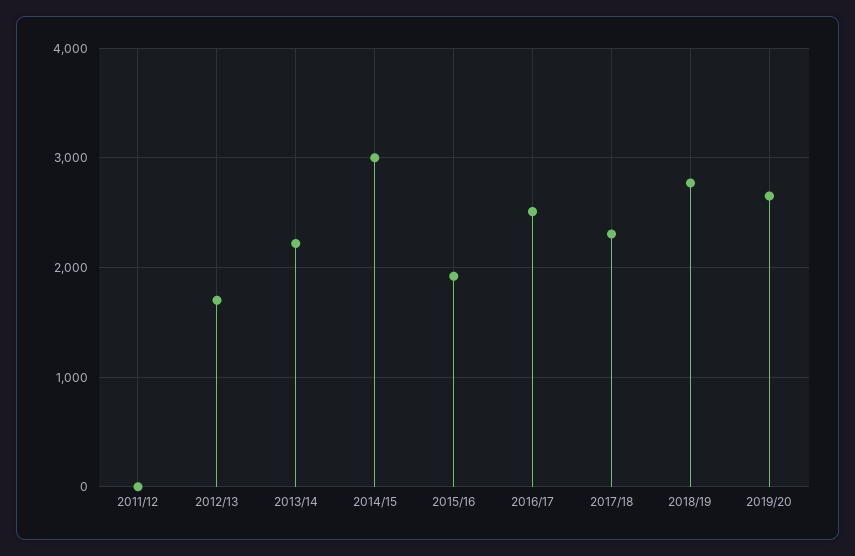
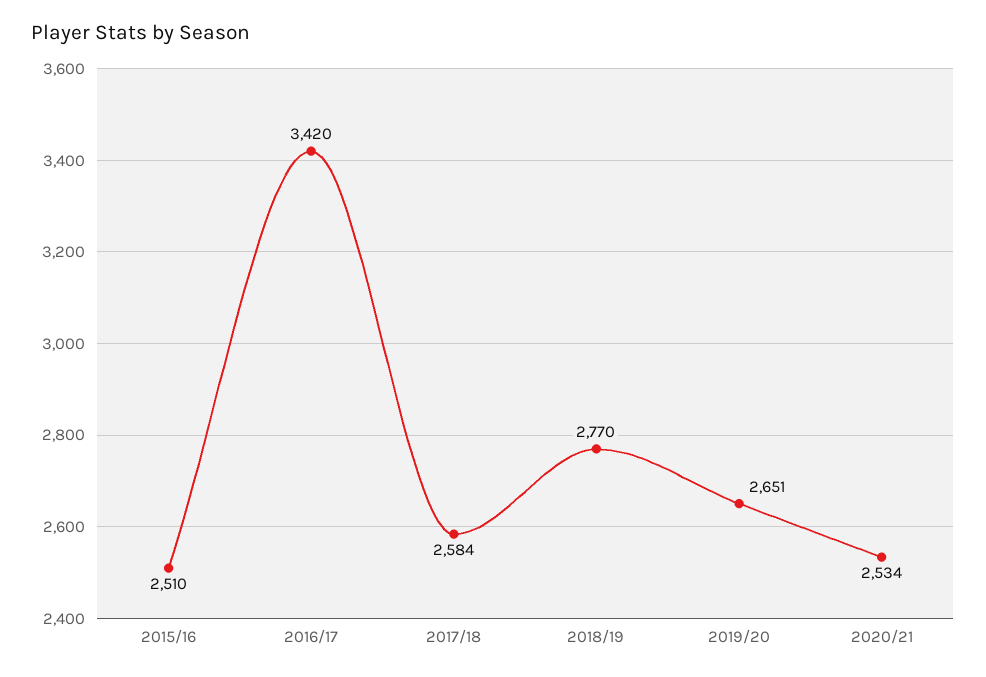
2011/12: 0 -> none
2012/13: 1700 -> none
2013/14: 2200 -> none
2014/15: 3000 -> none
2015/16: 1900 -> 2510
2016/17: 2500 -> 3420
2017/18: 2300 -> 2584
2020/21: none -> 2534

